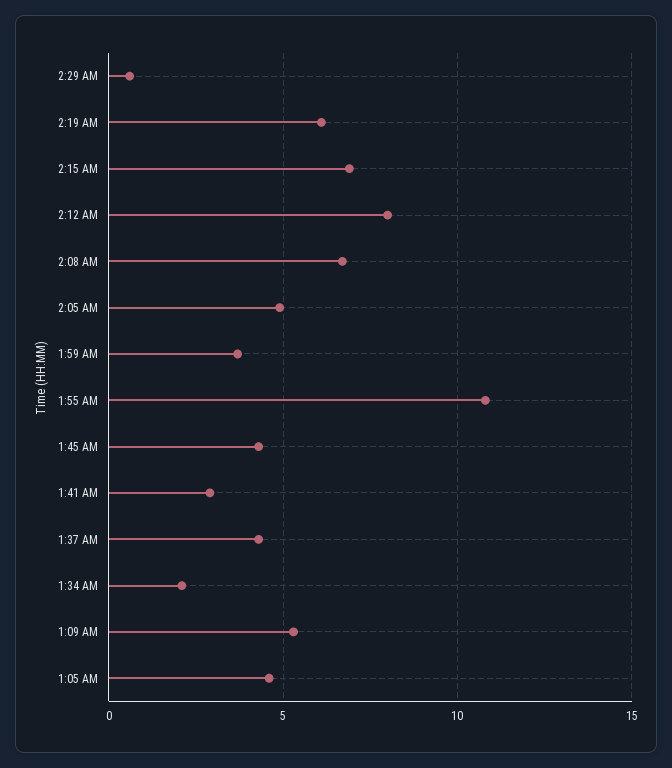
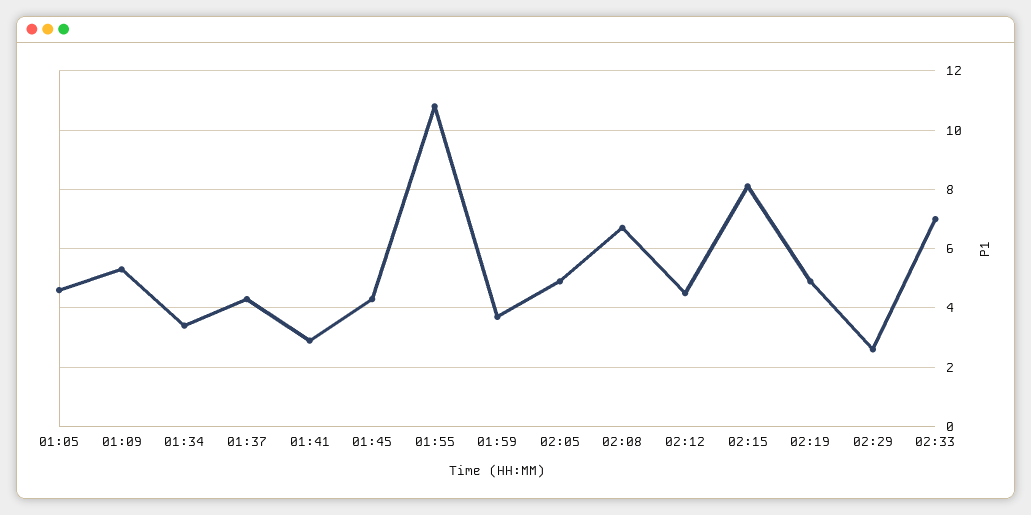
2:29 AM: 0.5 -> 2.5
2:19 AM: 6 -> 5
2:15 AM: 7 -> 8
2:12 AM: 8 -> 4.5
1:34 AM: 2 -> 3.5
02:33: none -> 7

